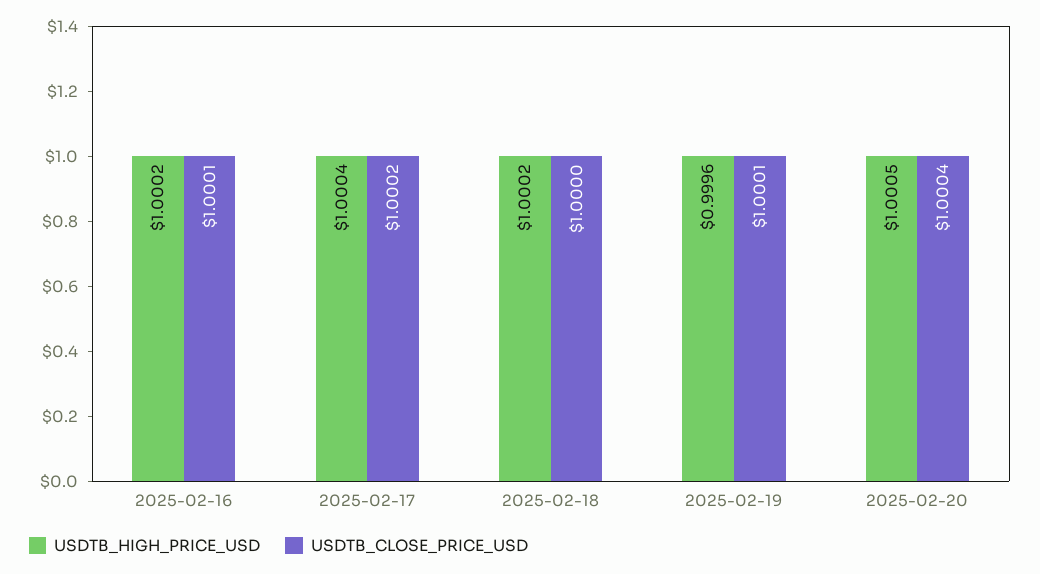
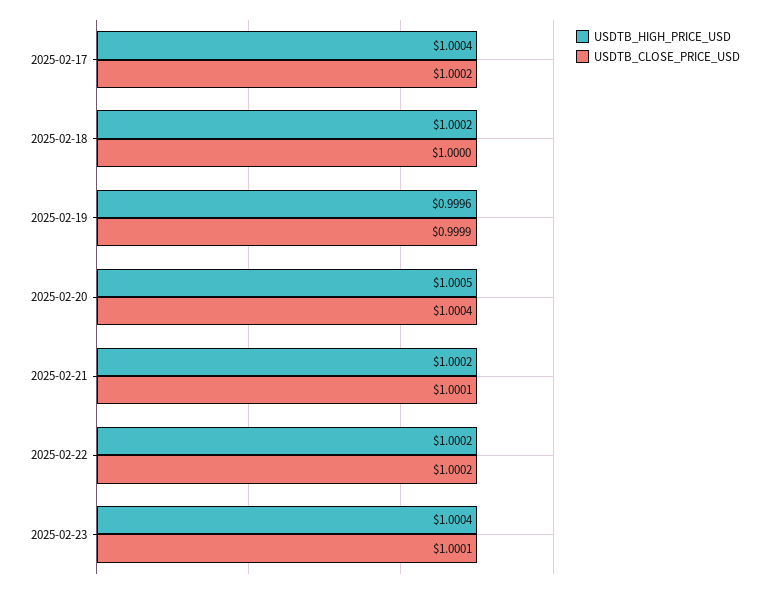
USDTB_HIGH_PRICE_USD, 2025-02-16: 1.0002 -> none
USDTB_CLOSE_PRICE_USD, 2025-02-16: 1.0001 -> none
USDTB_CLOSE_PRICE_USD, 2025-02-19: 1.0001 -> 0.9999
USDTB_HIGH_PRICE_USD, 2025-02-21: none -> 1.0002
USDTB_CLOSE_PRICE_USD, 2025-02-21: none -> 1.0001
USDTB_HIGH_PRICE_USD, 2025-02-22: none -> 1.0002
USDTB_CLOSE_PRICE_USD, 2025-02-22: none -> 1.0002
USDTB_HIGH_PRICE_USD, 2025-02-23: none -> 1.0004
USDTB_CLOSE_PRICE_USD, 2025-02-23: none -> 1.0001

